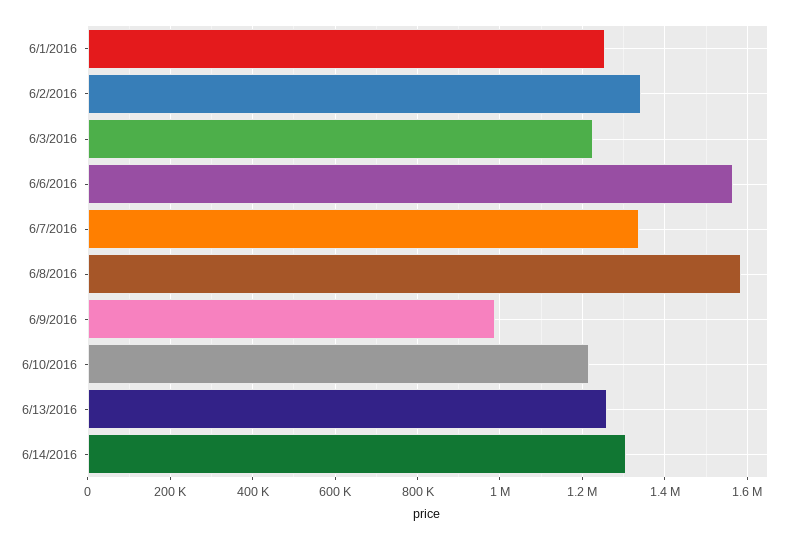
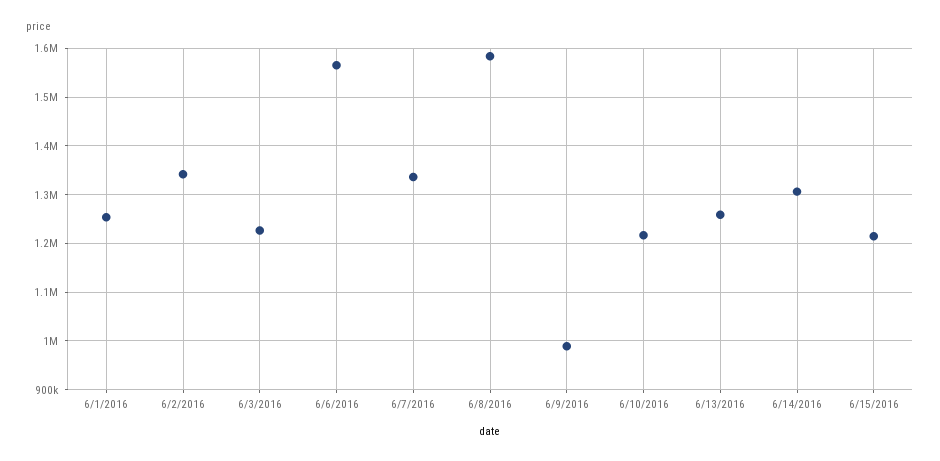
6/15/2016: none -> 1220000

